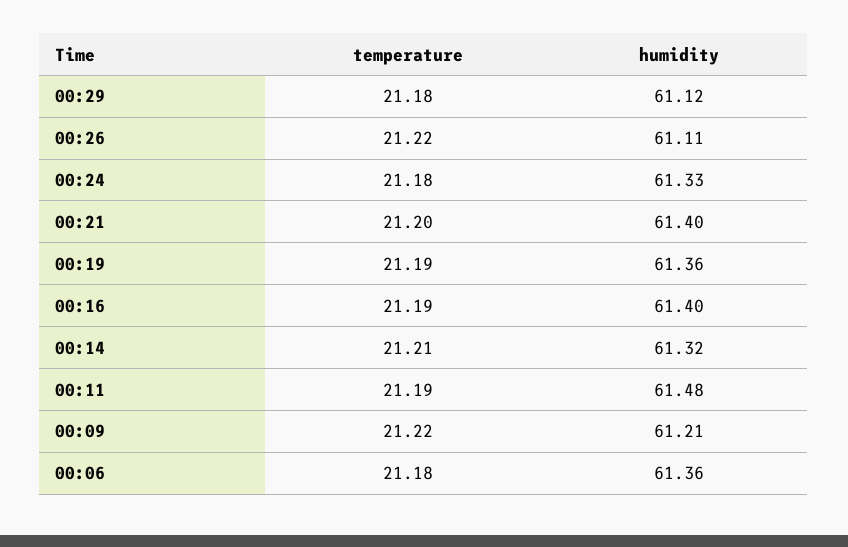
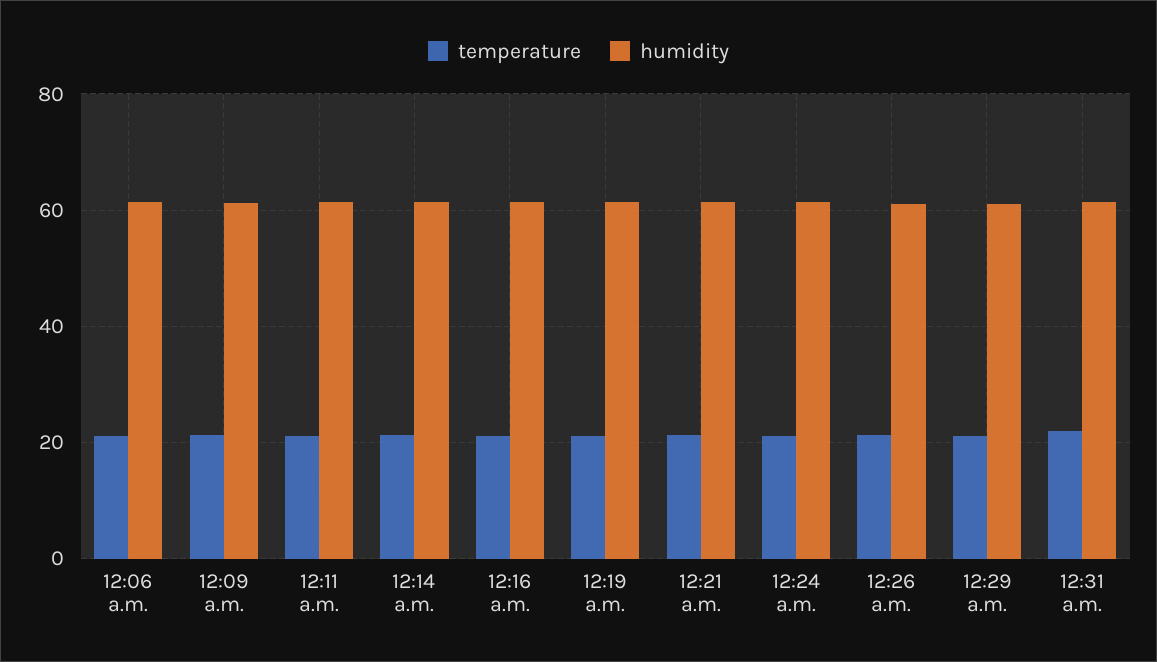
temperature, 12:31 a.m.: none -> 22
humidity, 12:31 a.m.: none -> 62

